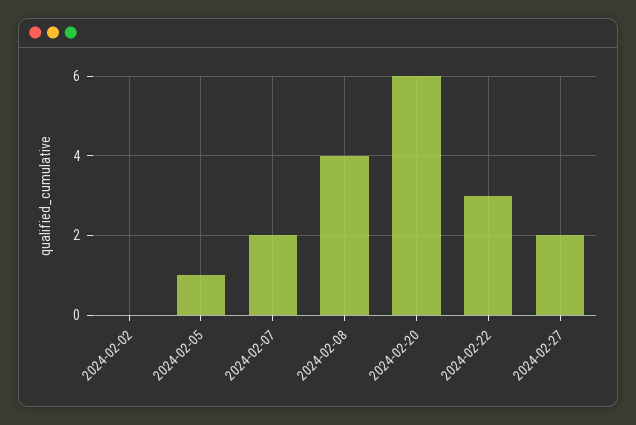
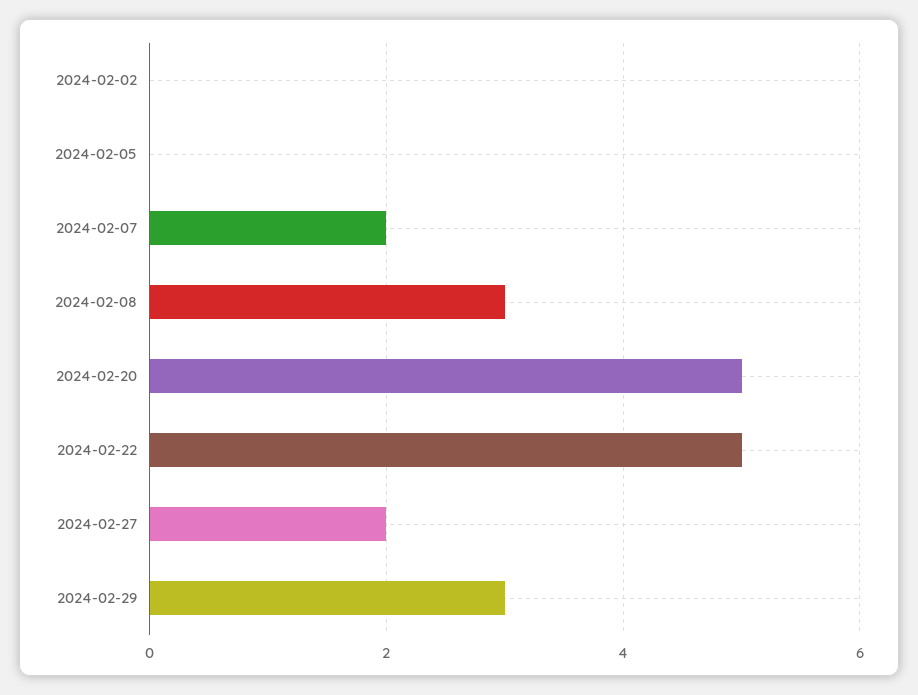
2024-02-05: 1 -> 0
2024-02-08: 4 -> 3
2024-02-20: 6 -> 5
2024-02-22: 3 -> 5
2024-02-29: none -> 3

